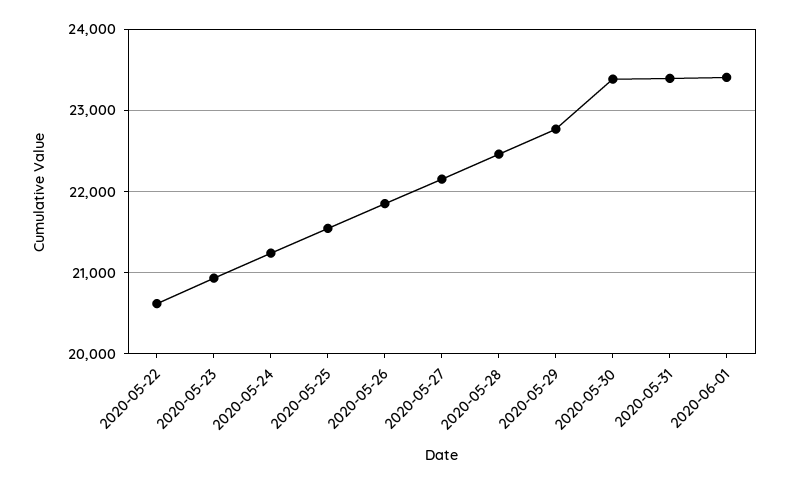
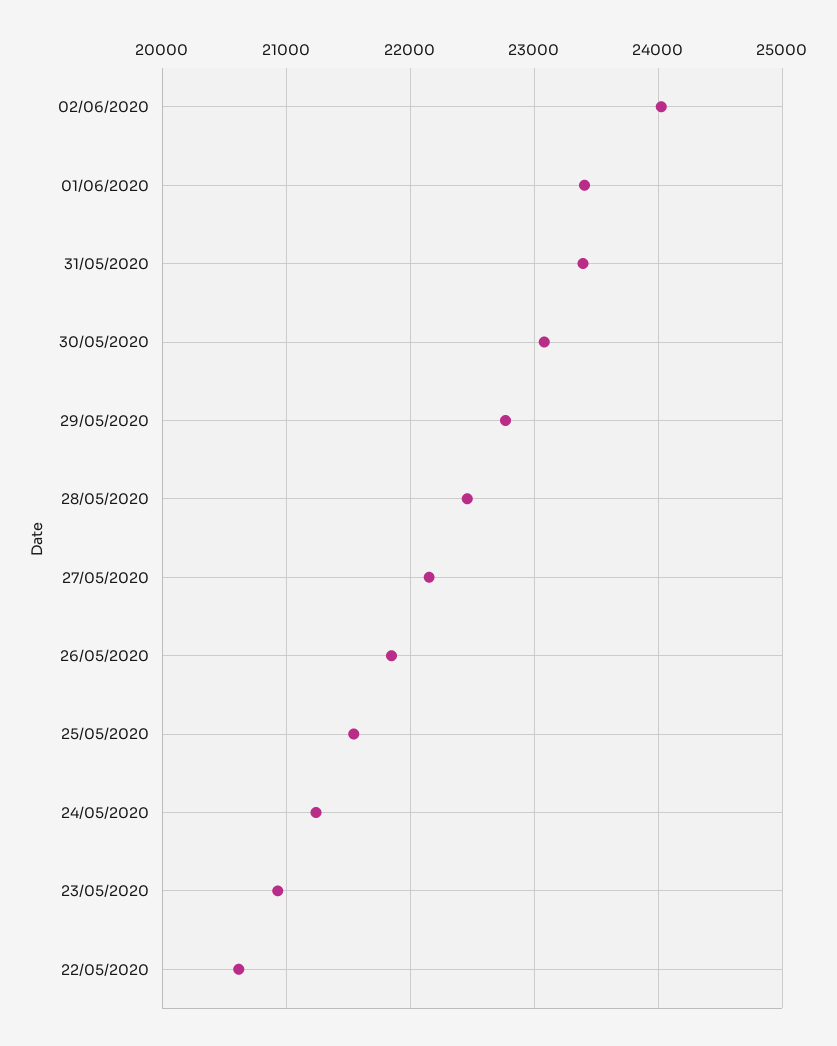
2020-05-30: 23400 -> 23100
02/06/2020: none -> 24000

